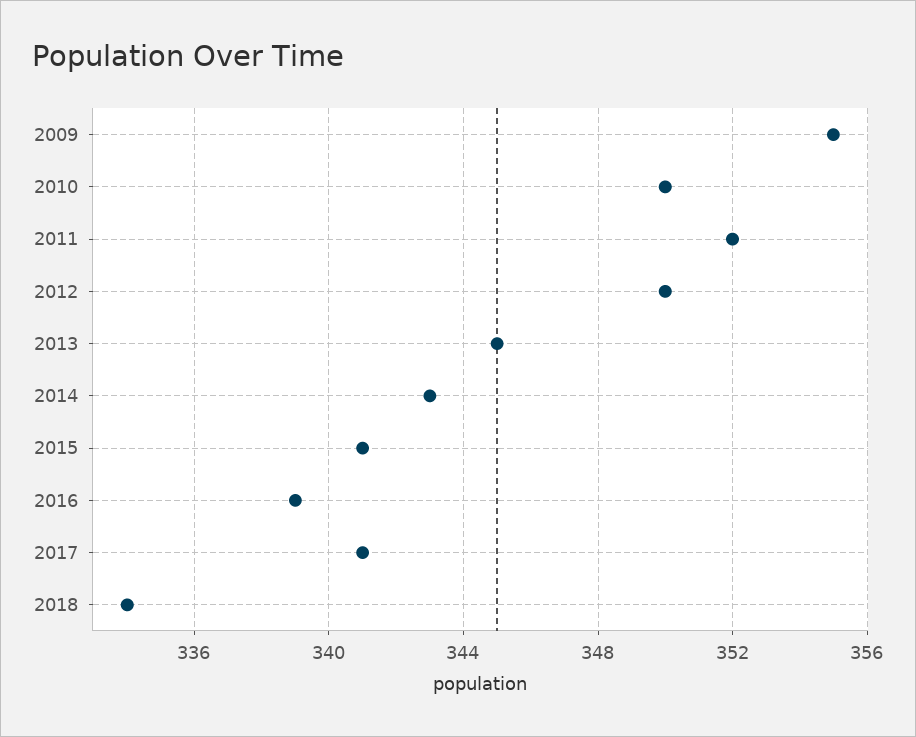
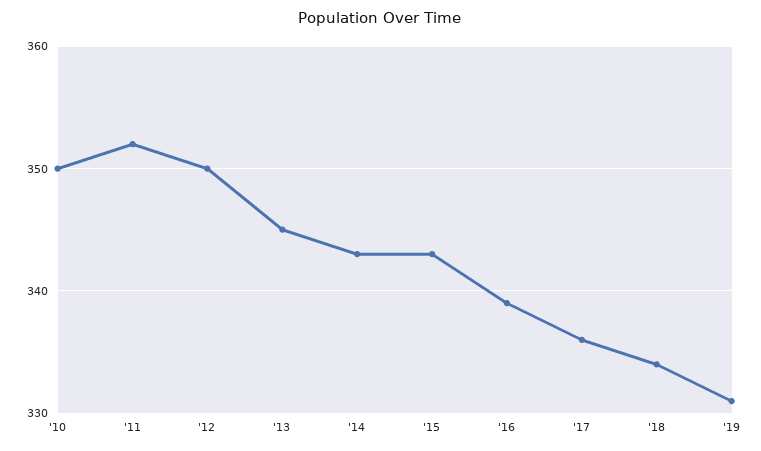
2009: 355 -> none
2015: 341 -> 343
2017: 341 -> 336
'19: none -> 331

